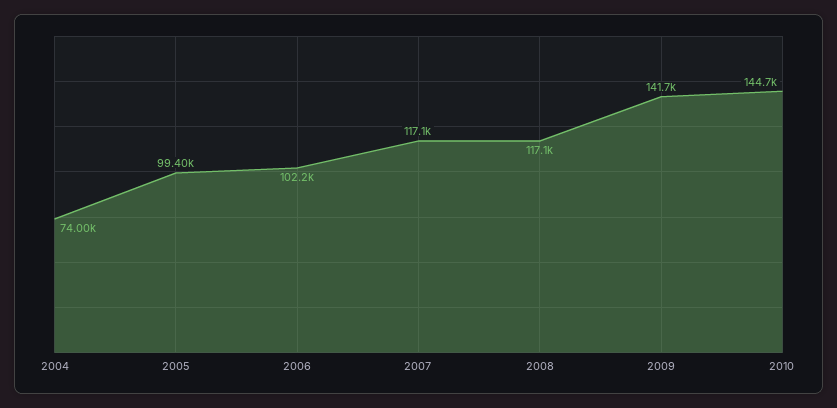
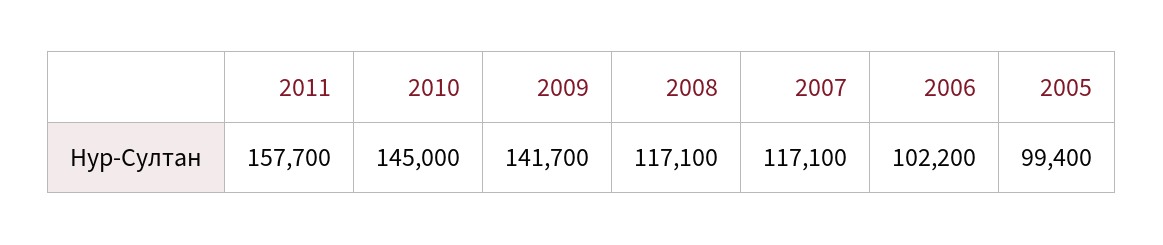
2004: 74000 -> none
2010: 144700 -> 145000
2011: none -> 157700

